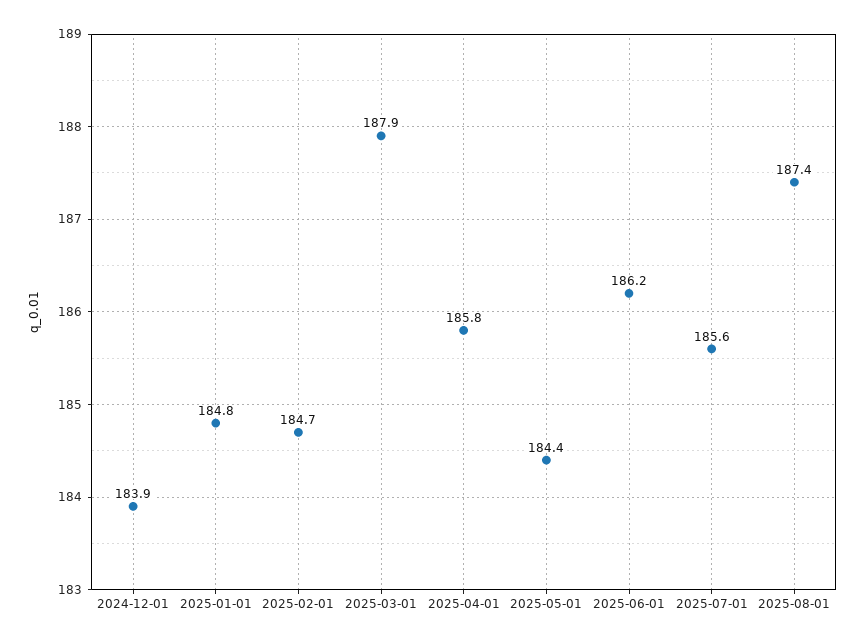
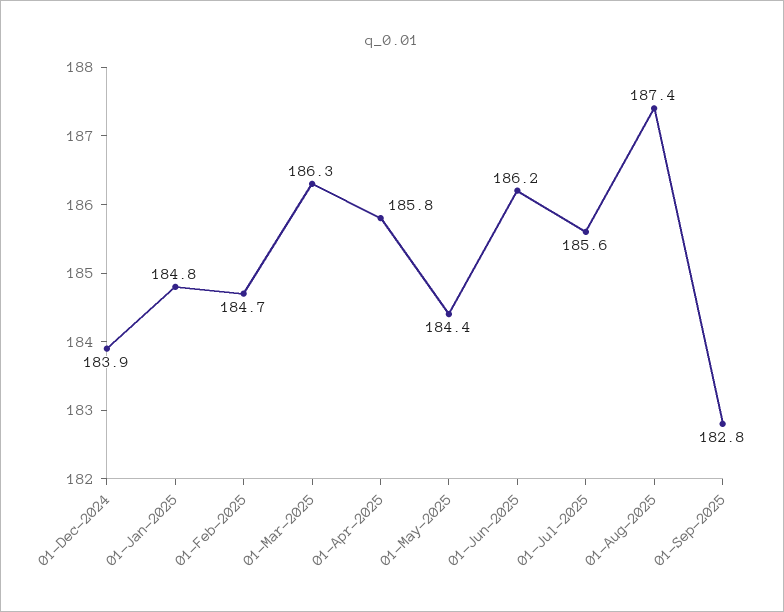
2025-03-01: 187.9 -> 186.3
01-Sep-2025: none -> 182.8

